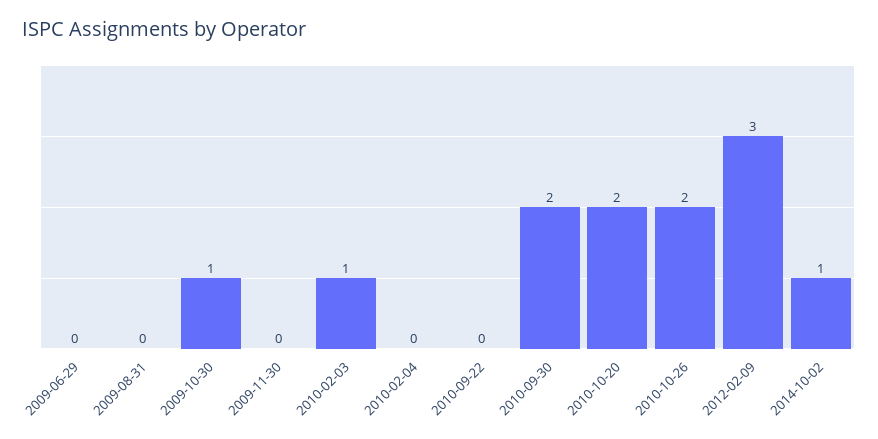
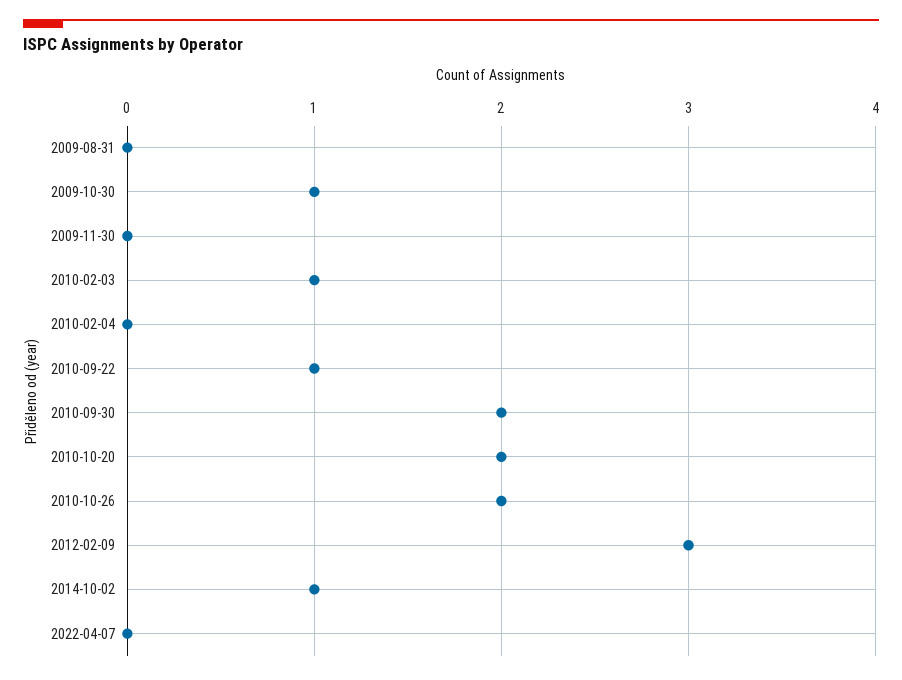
2009-06-29: 0 -> none
2010-09-22: 0 -> 1
2022-04-07: none -> 0

